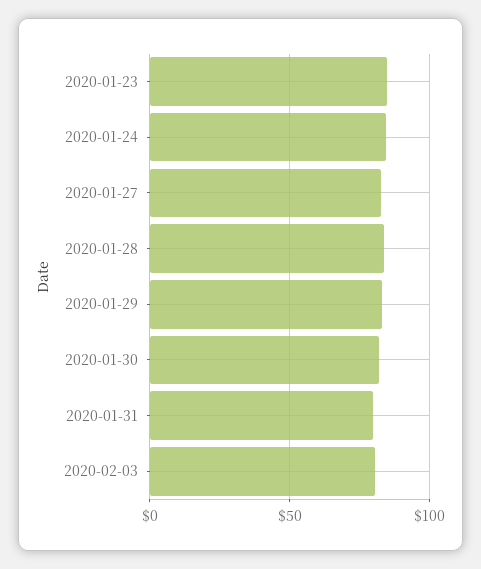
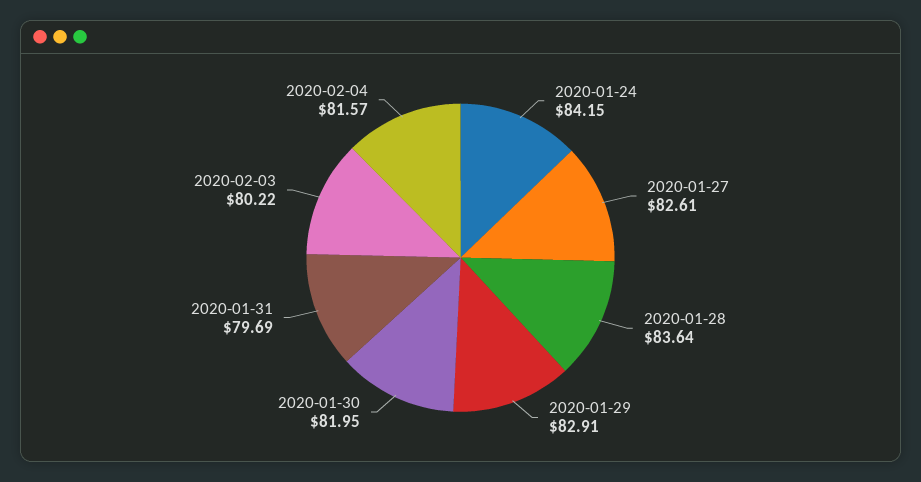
2020-01-23: 85 -> none
2020-02-04: none -> 81.57

